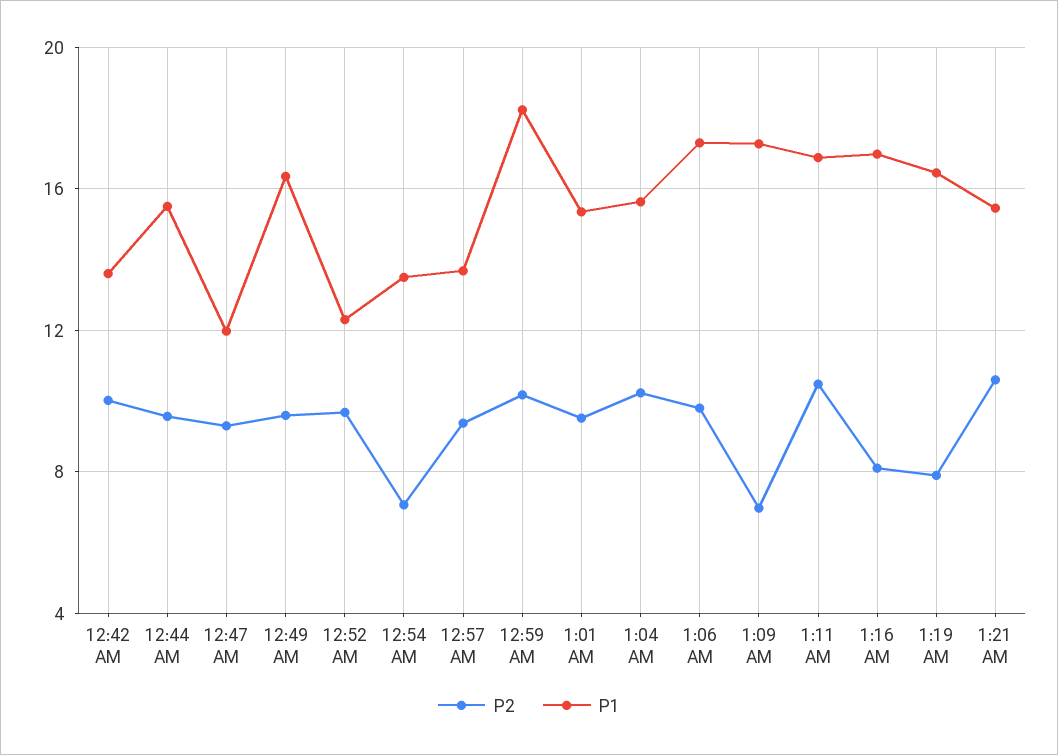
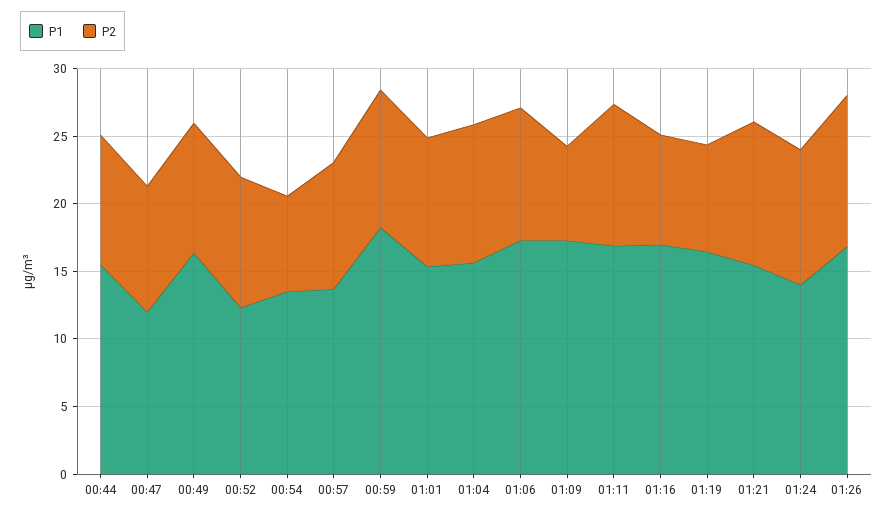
P2, 12:42 AM: 10 -> none
P1, 12:42 AM: 13.5 -> none
P1, 01:24: none -> 14
P2, 01:24: none -> 10
P1, 01:26: none -> 17
P2, 01:26: none -> 11

